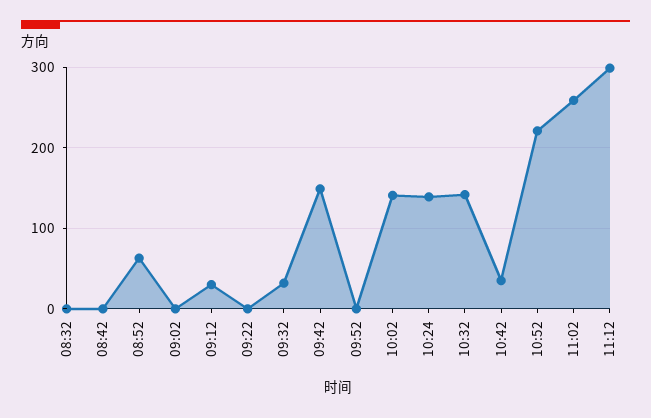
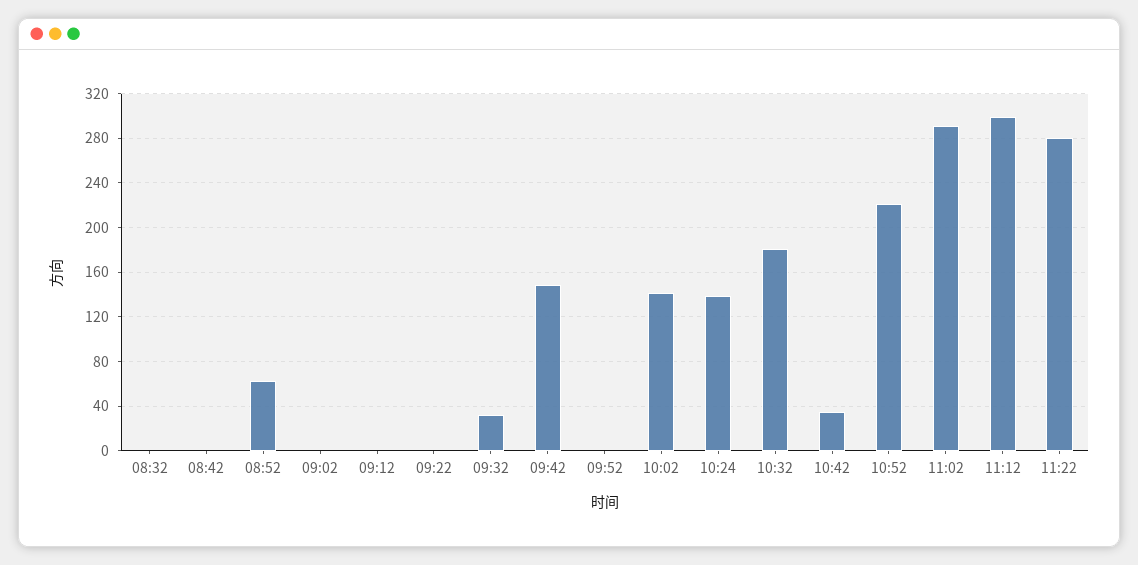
09:12: 30 -> 0
10:32: 140 -> 180
11:02: 260 -> 290
11:22: none -> 280

